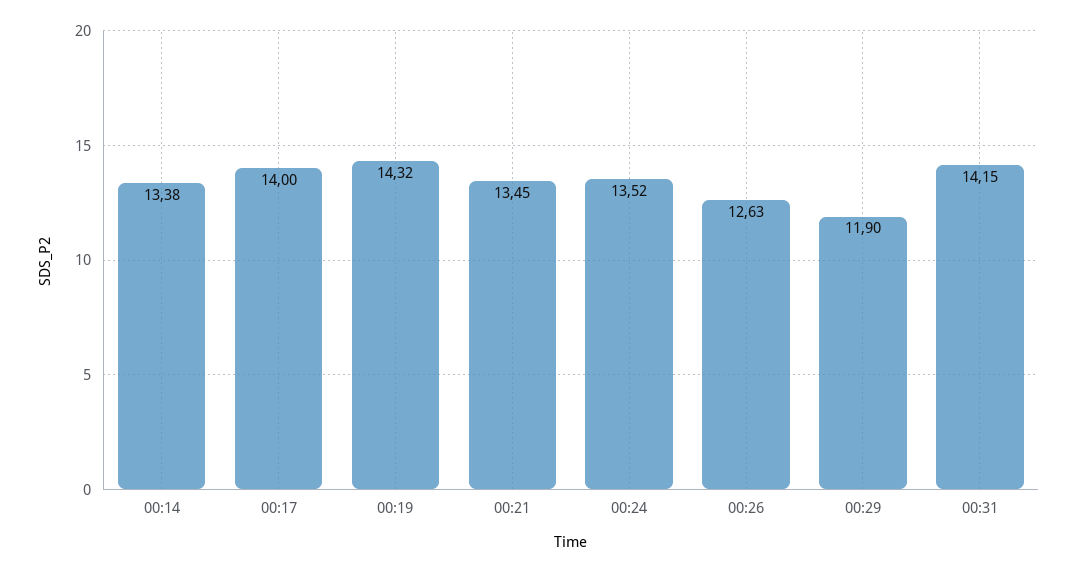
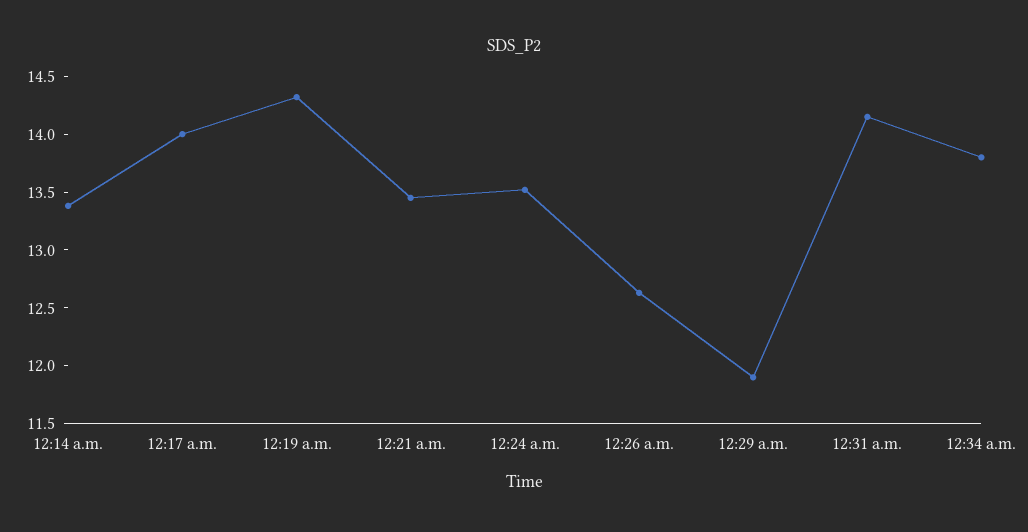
12:34 a.m.: none -> 13.8

